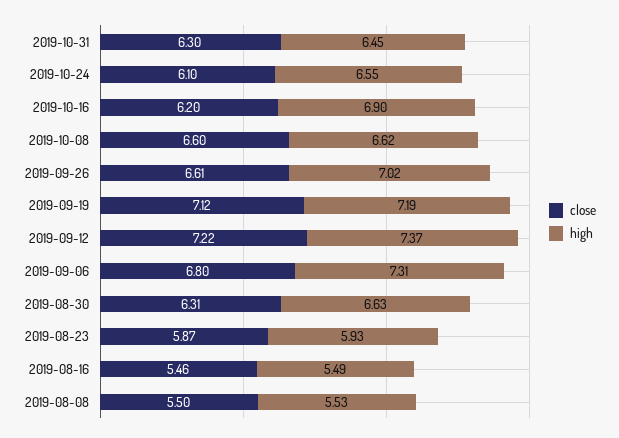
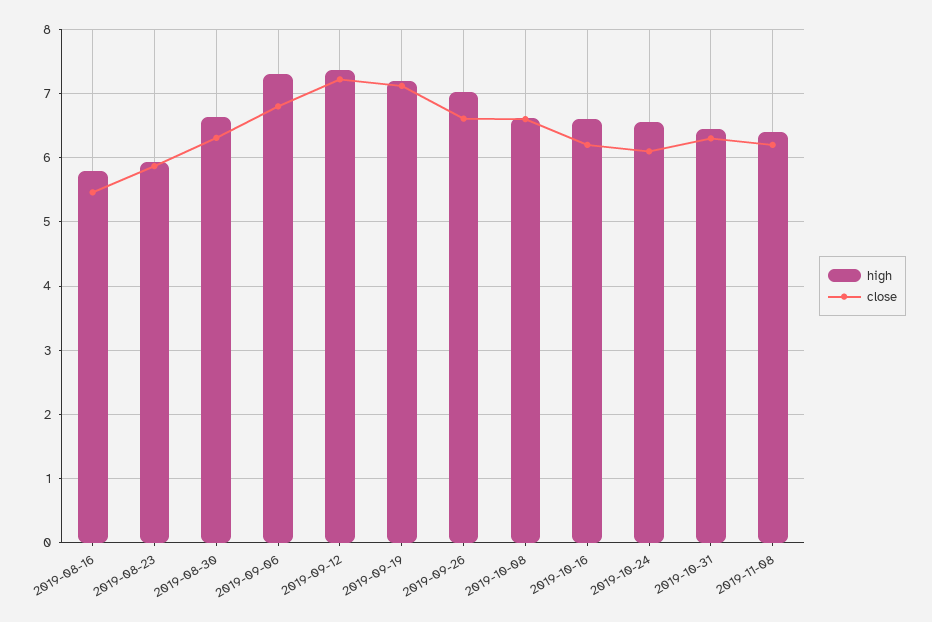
high, 2019-10-16: 6.9 -> 6.6
high, 2019-08-16: 5.49 -> 5.8
close, 2019-08-08: 5.5 -> none
high, 2019-08-08: 5.53 -> none
high, 2019-11-08: none -> 6.4
close, 2019-11-08: none -> 6.2

